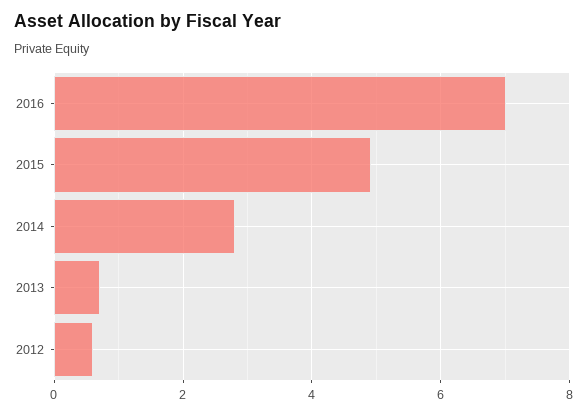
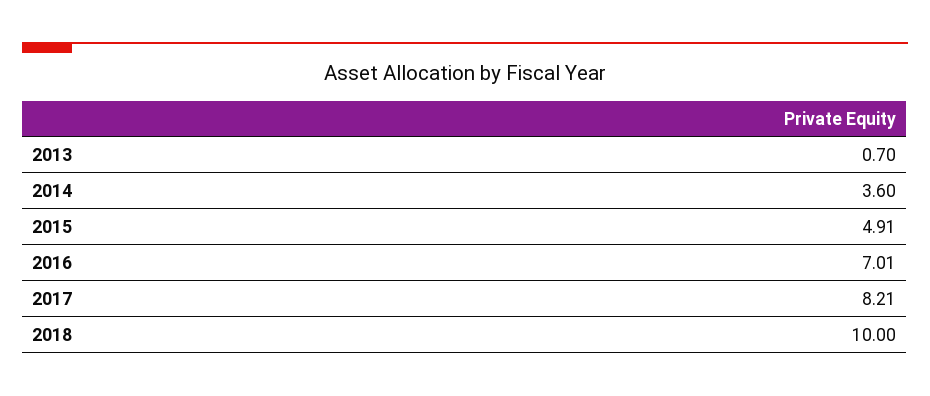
2014: 2.8 -> 3.6
2012: 0.6 -> none
2017: none -> 8.21
2018: none -> 10

